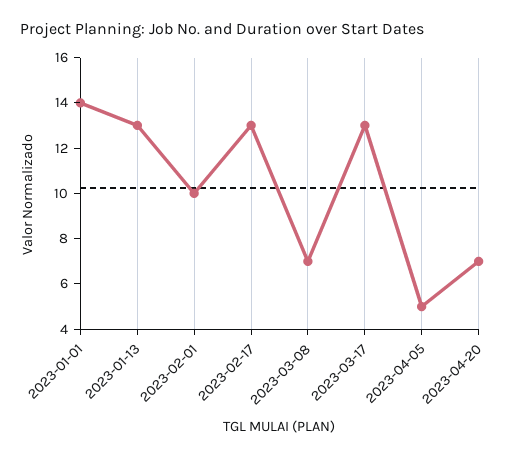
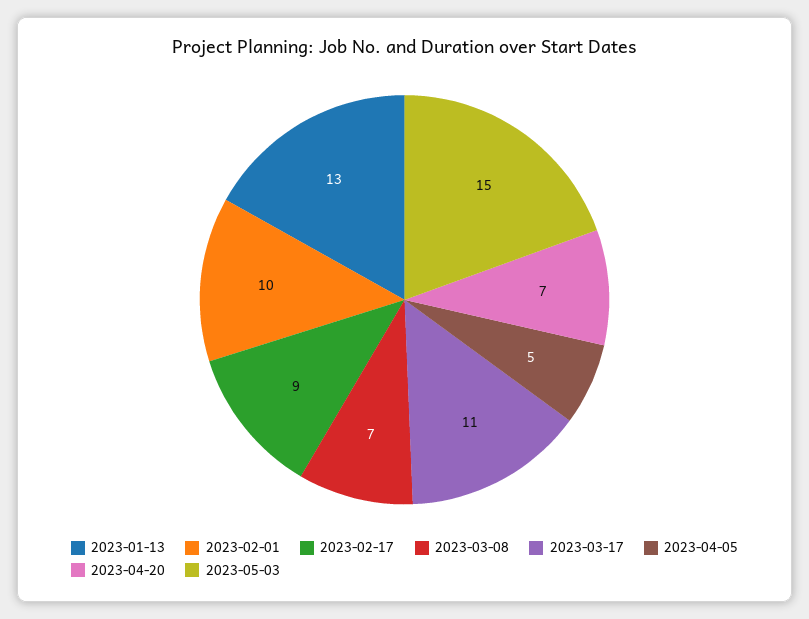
2023-01-01: 14 -> none
2023-02-17: 13 -> 9
2023-03-17: 13 -> 11
2023-05-03: none -> 15

